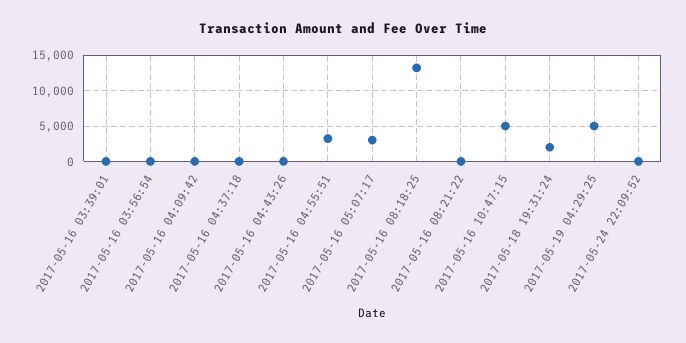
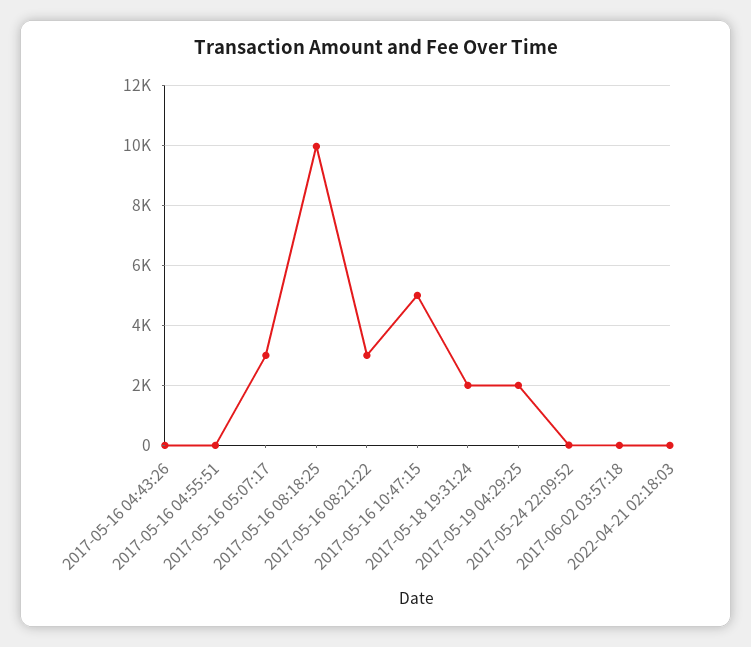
2017-05-16 03:39:01: 0 -> none
2017-05-16 03:56:54: 0 -> none
2017-05-16 04:09:42: 0 -> none
2017-05-16 04:37:18: 0 -> none
2017-05-16 04:55:51: 3000 -> 0
2017-05-16 08:18:25: 13000 -> 10000
2017-05-16 08:21:22: 0 -> 3000
2017-05-19 04:29:25: 5000 -> 2000
2017-06-02 03:57:18: none -> 0
2022-04-21 02:18:03: none -> 0

